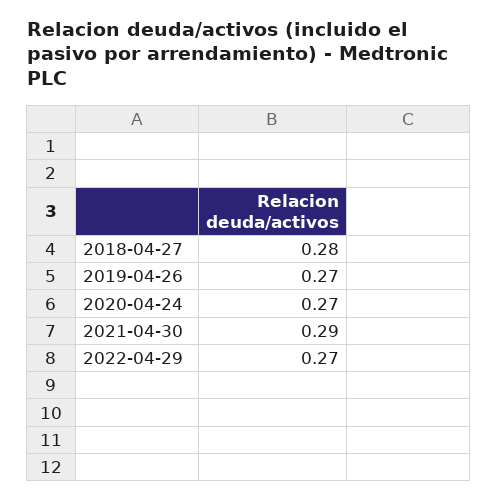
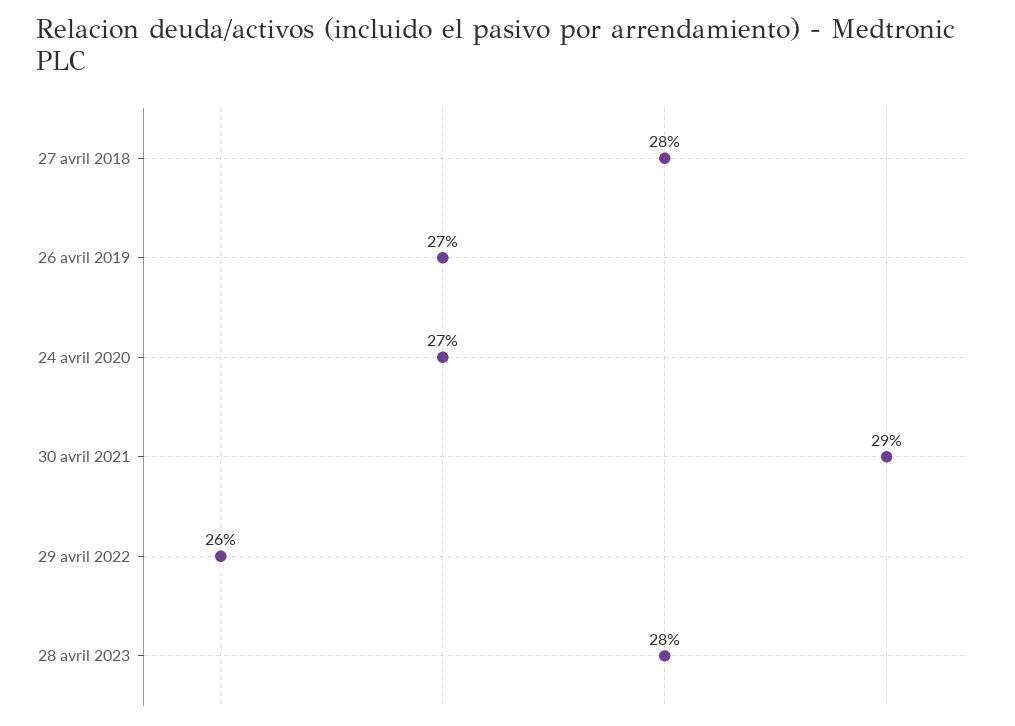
2022-04-29: 0.27 -> 0.26
28 avril 2023: none -> 0.28

